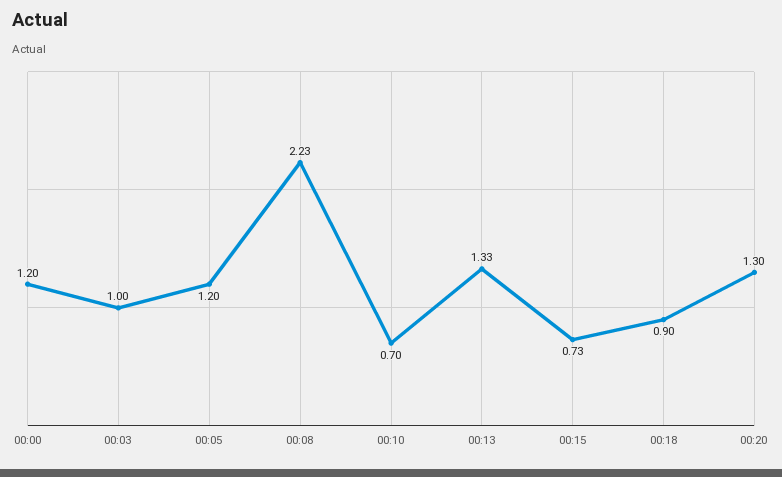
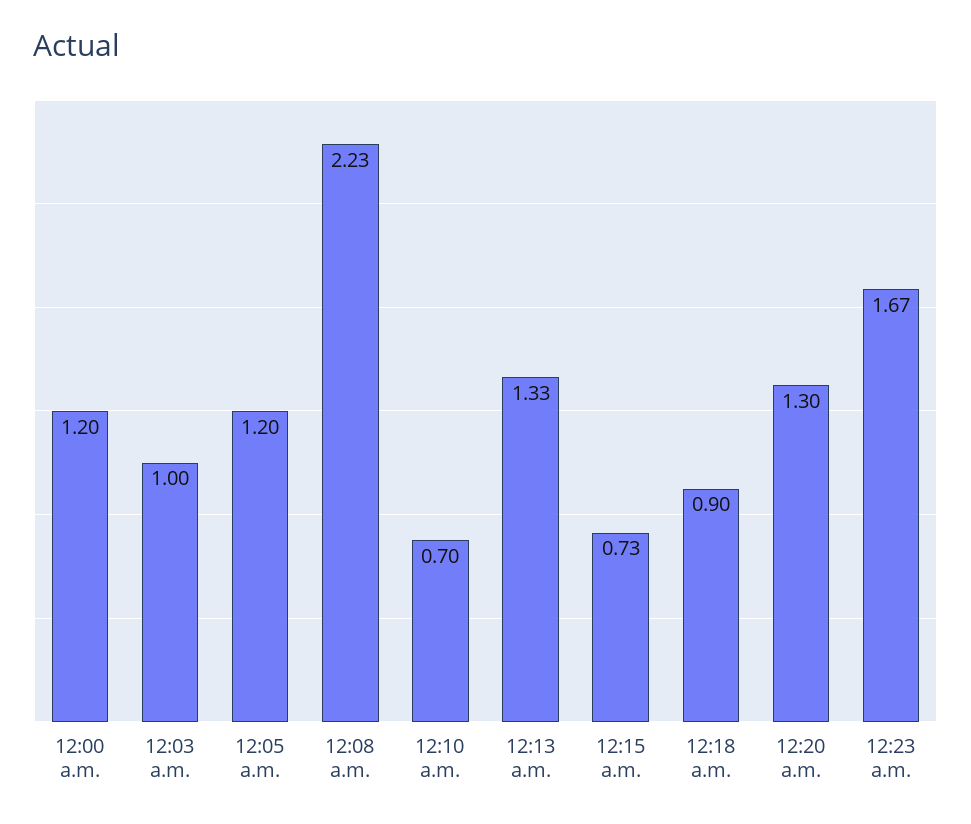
12:23 a.m.: none -> 1.67

